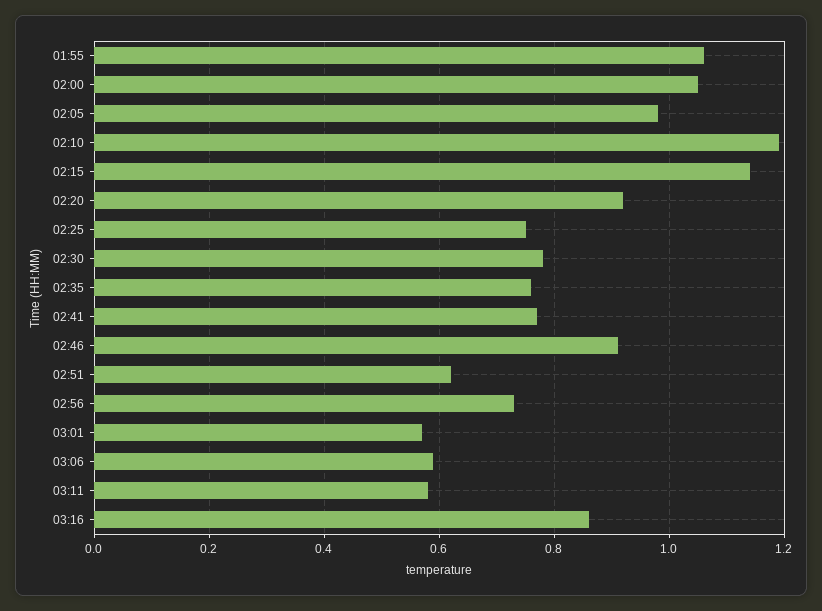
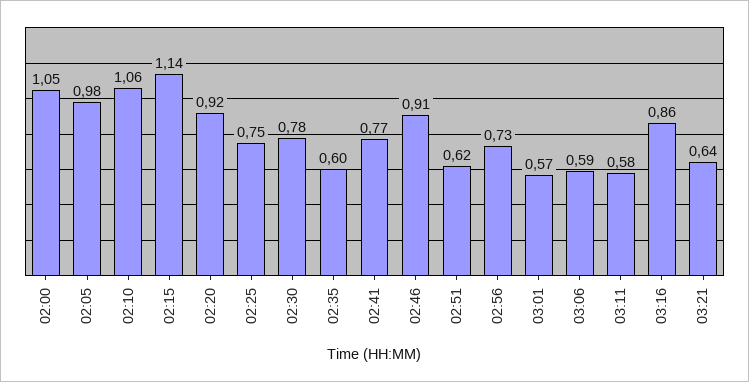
01:55: 1.05 -> none
02:10: 1.2 -> 1.06
02:35: 0.75 -> 0.6
03:21: none -> 0.64

